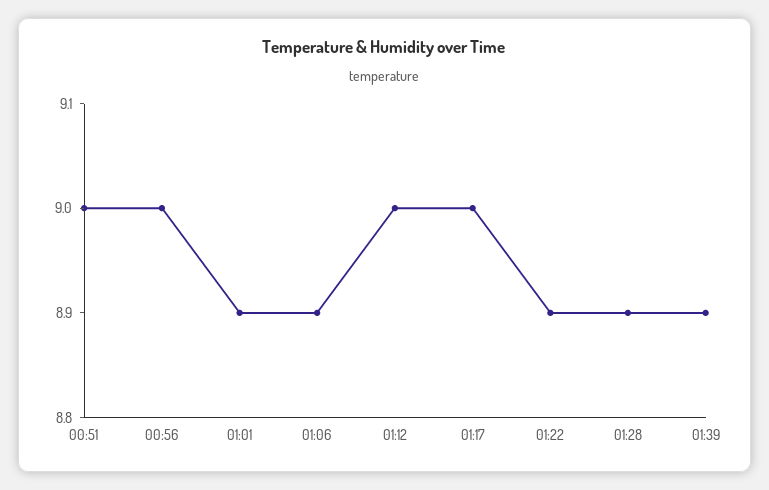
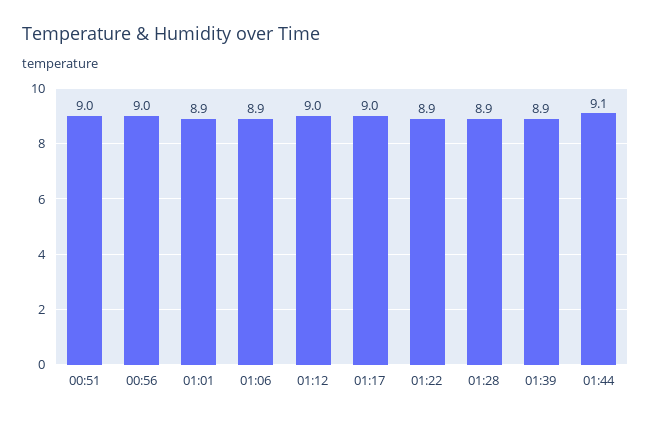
01:44: none -> 9.1

